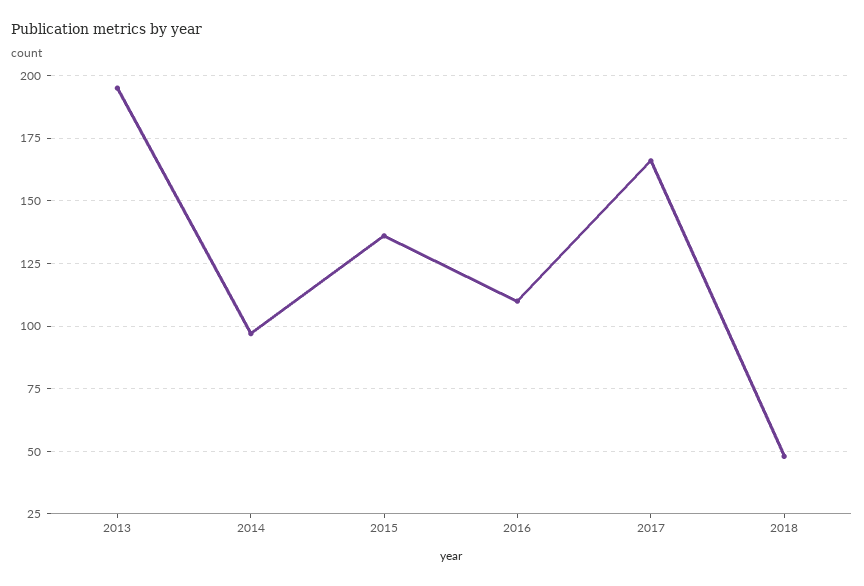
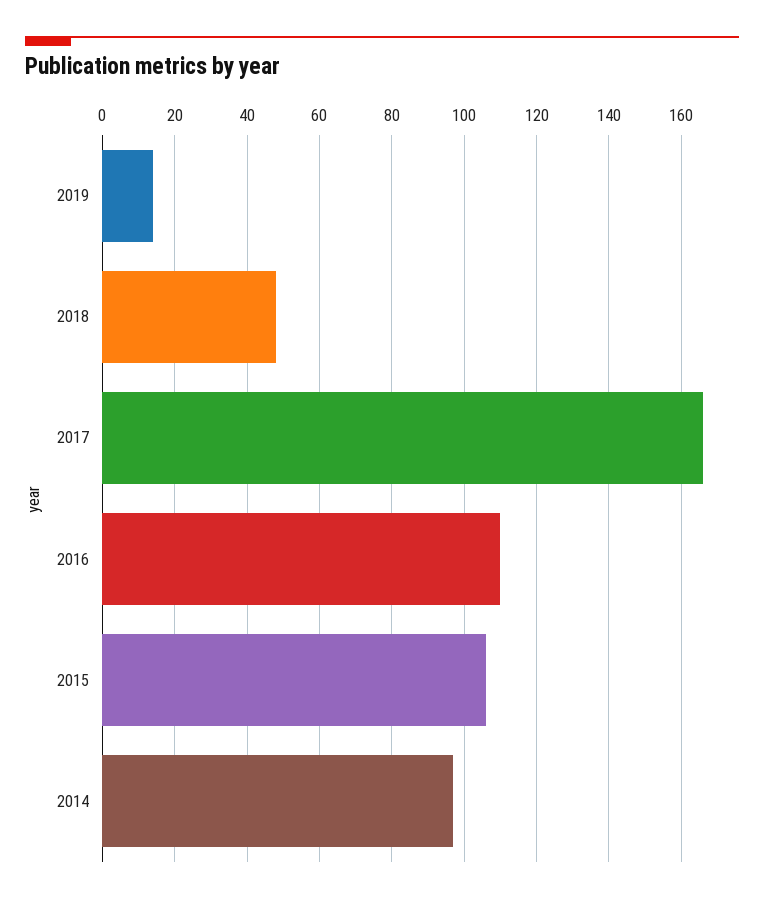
2013: 195 -> none
2015: 135 -> 105
2019: none -> 15

